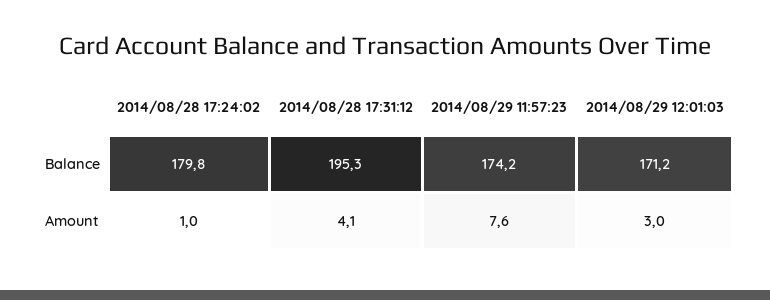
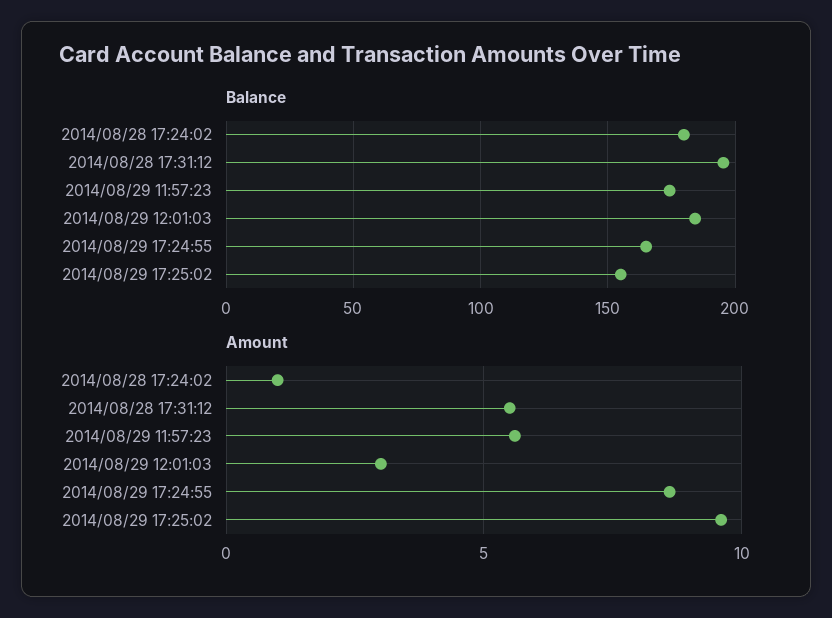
Balance, 2014/08/29 12:01:03: 171.2 -> 185
Amount, 2014/08/28 17:31:12: 4.1 -> 5.5
Amount, 2014/08/29 11:57:23: 7.6 -> 5.5
Balance, 2014/08/29 17:24:55: none -> 165
Balance, 2014/08/29 17:25:02: none -> 155
Amount, 2014/08/29 17:24:55: none -> 8.5
Amount, 2014/08/29 17:25:02: none -> 9.5

